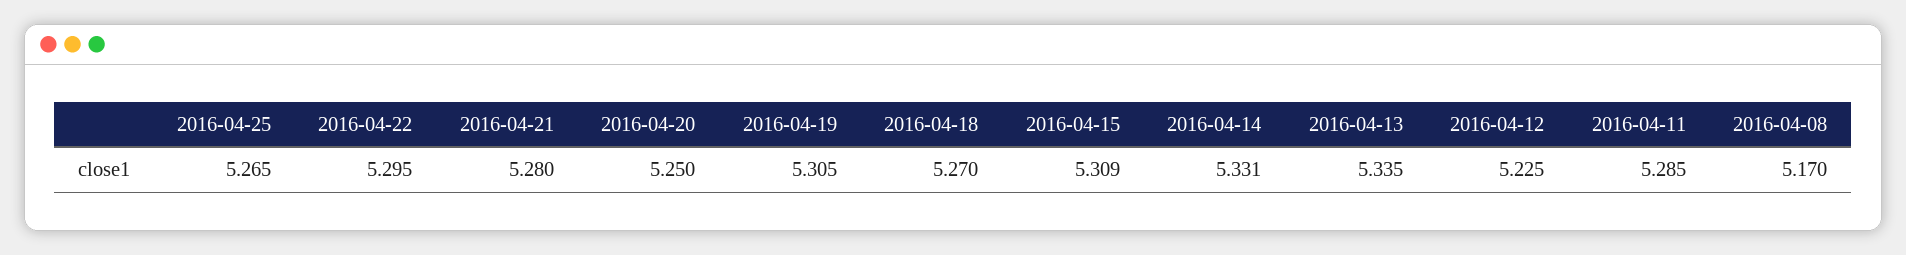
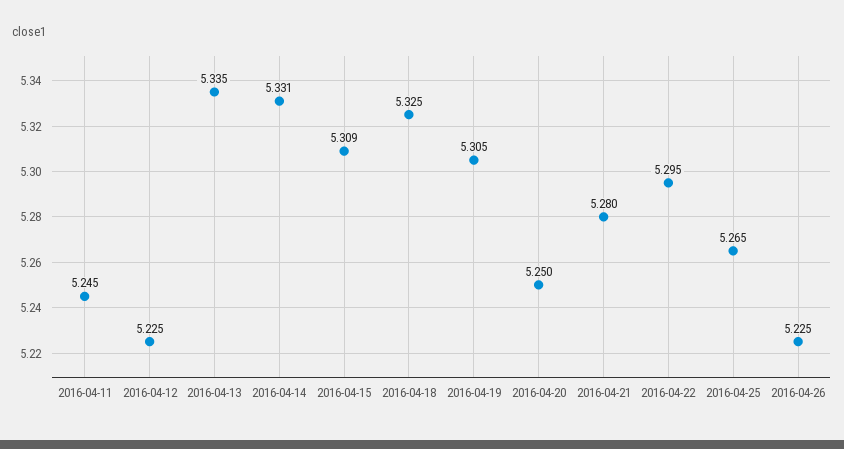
2016-04-18: 5.27 -> 5.325
2016-04-11: 5.285 -> 5.245
2016-04-08: 5.17 -> none
2016-04-26: none -> 5.225

